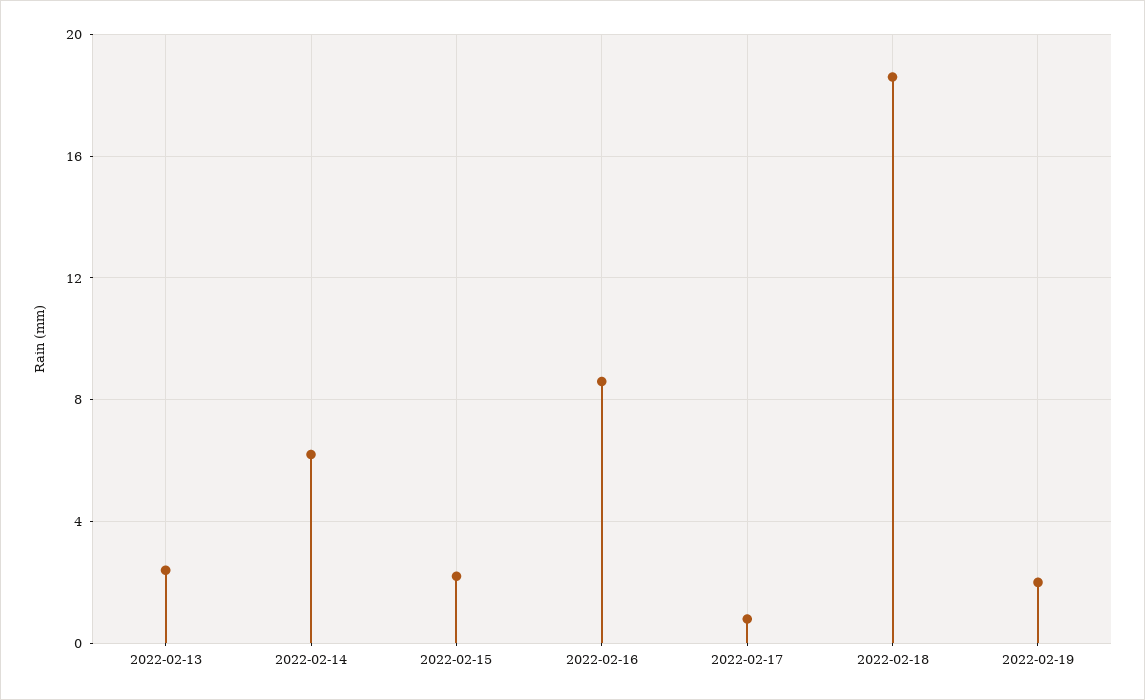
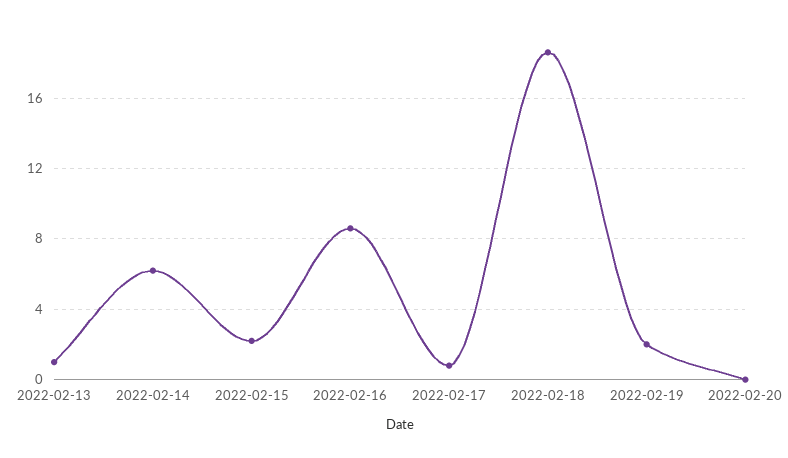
2022-02-13: 2.5 -> 1
2022-02-20: none -> 0

